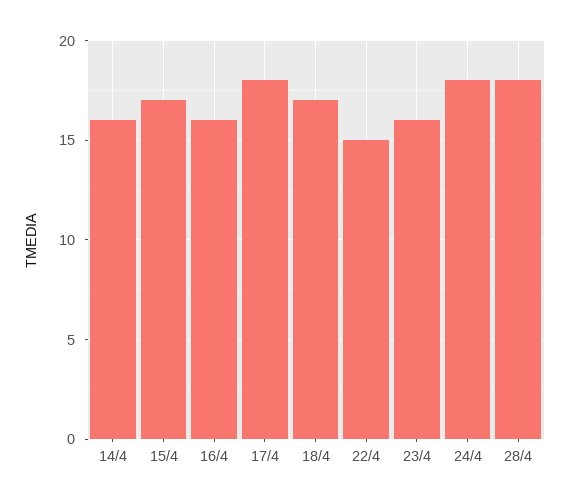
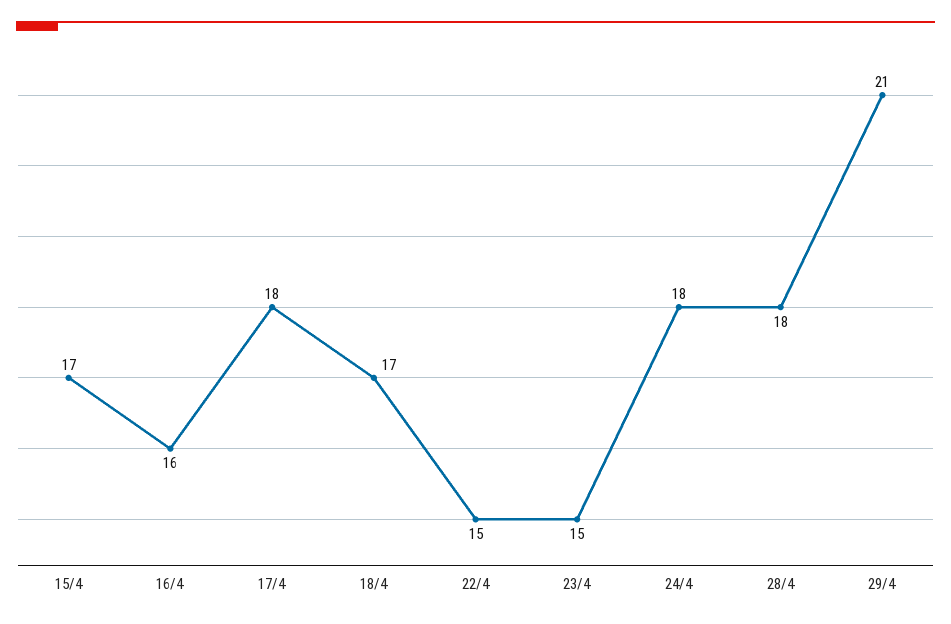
14/4: 16 -> none
23/4: 16 -> 15
29/4: none -> 21

